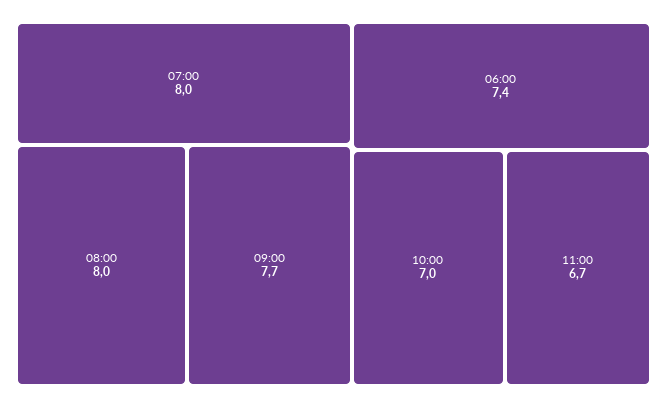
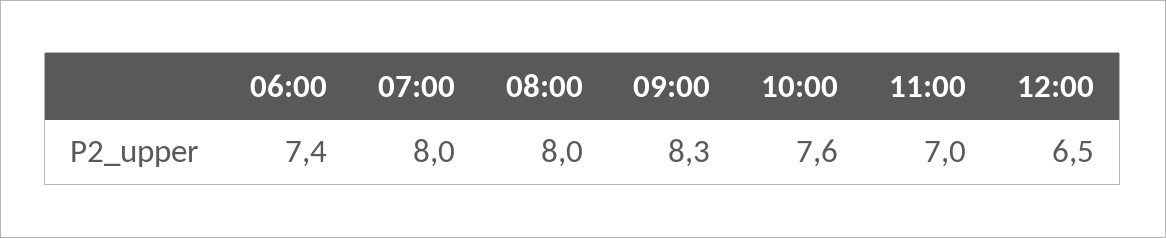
09:00: 7.7 -> 8.3
10:00: 7 -> 7.6
11:00: 6.7 -> 7
12:00: none -> 6.5

